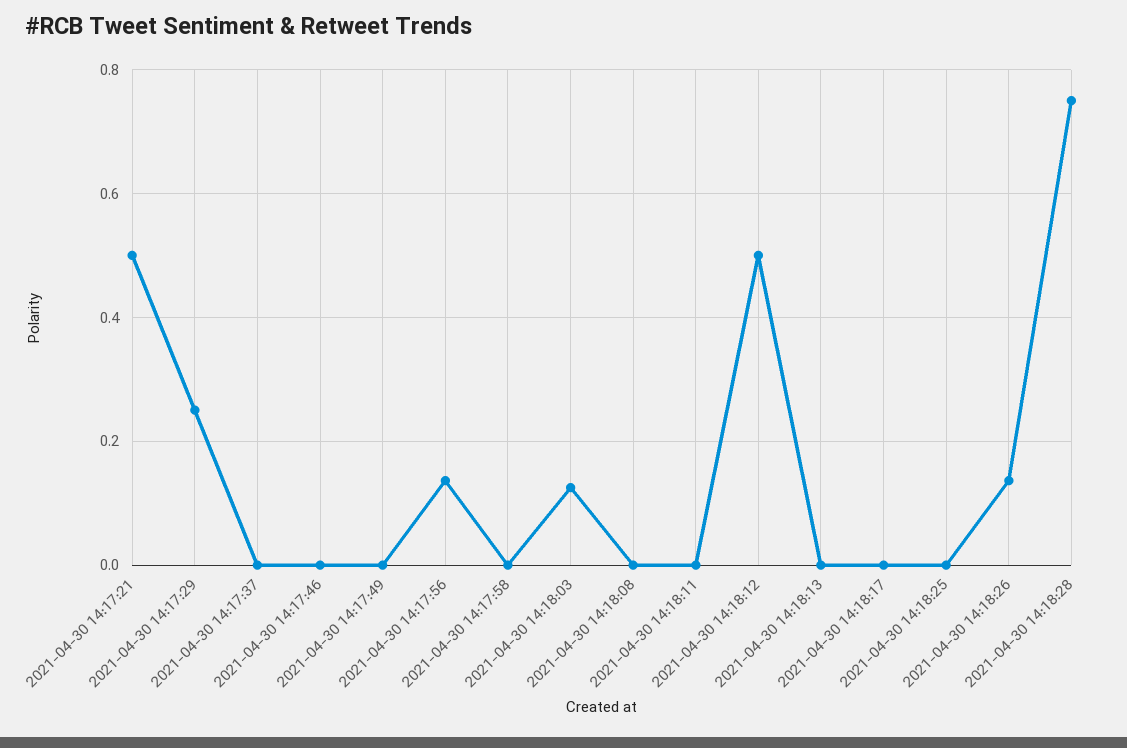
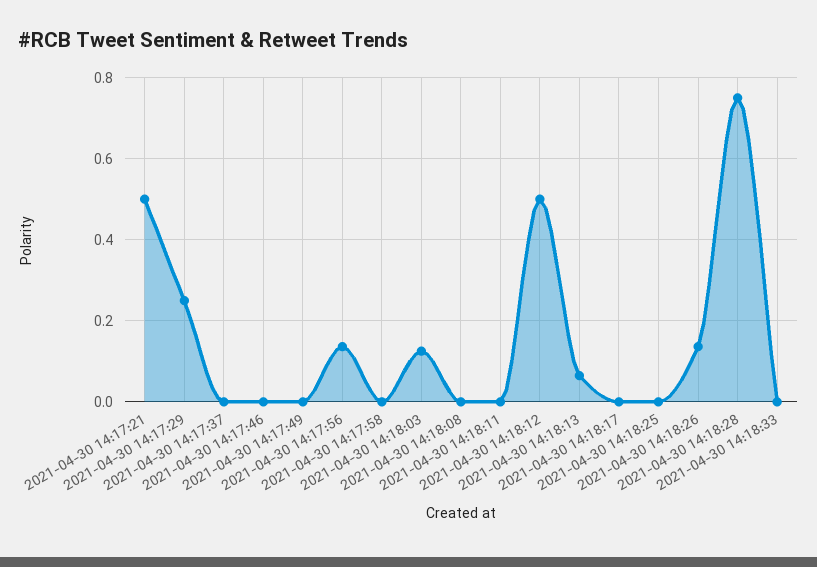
2021-04-30 14:18:13: 0 -> 0.06
2021-04-30 14:18:33: none -> 0

